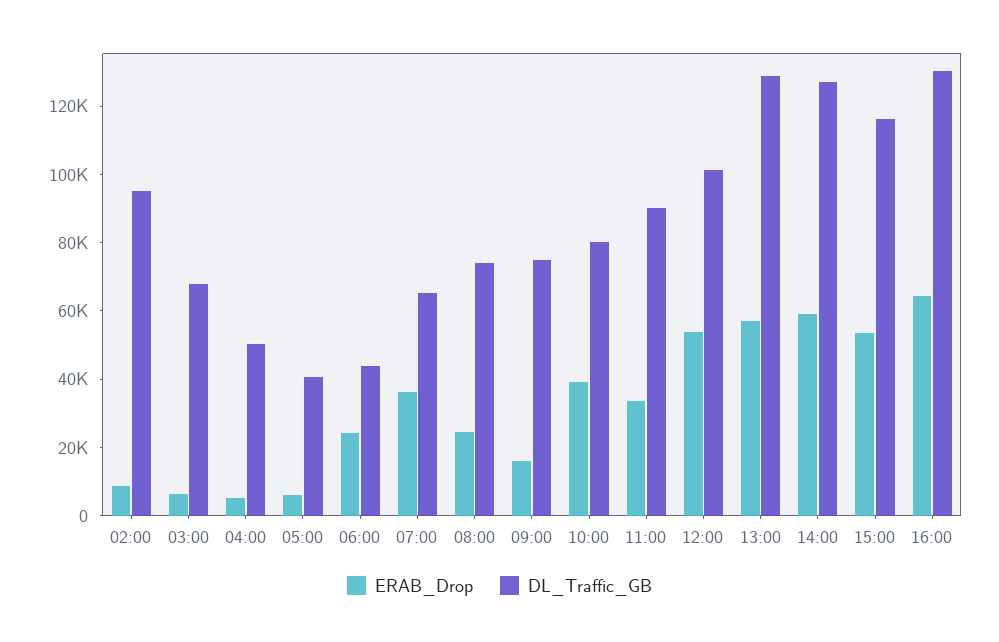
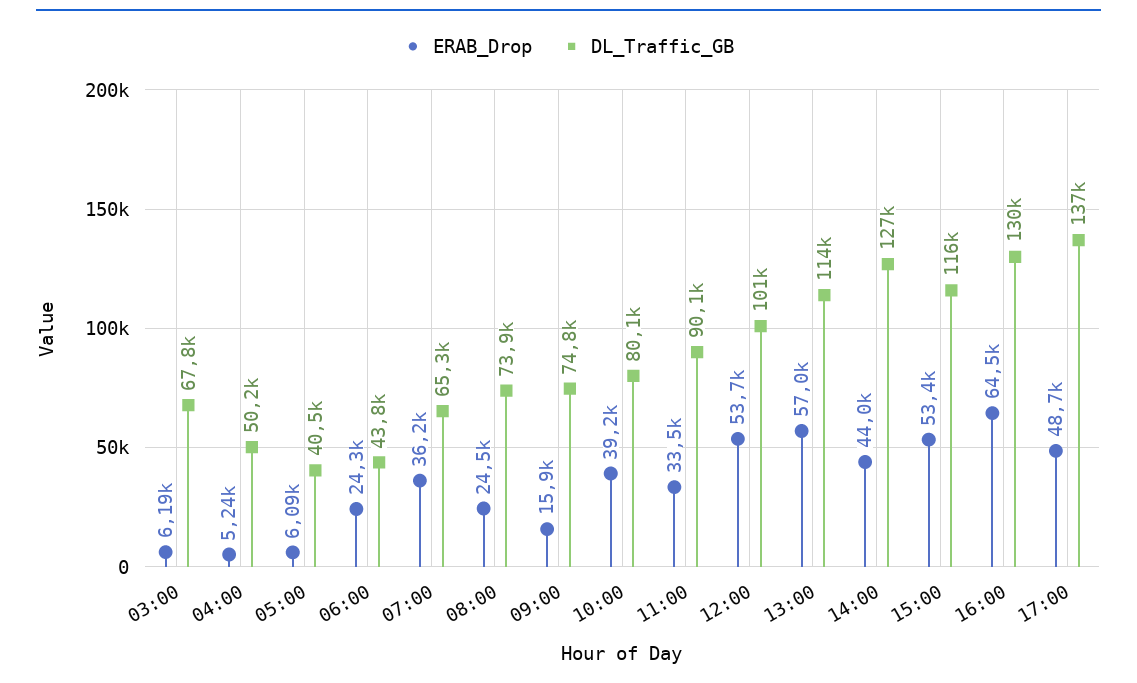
ERAB_Drop, 02:00: 10000 -> none
DL_Traffic_GB, 02:00: 95000 -> none
DL_Traffic_GB, 13:00: 130000 -> 114000
ERAB_Drop, 14:00: 60000 -> 44000
ERAB_Drop, 17:00: none -> 48700
DL_Traffic_GB, 17:00: none -> 137000

